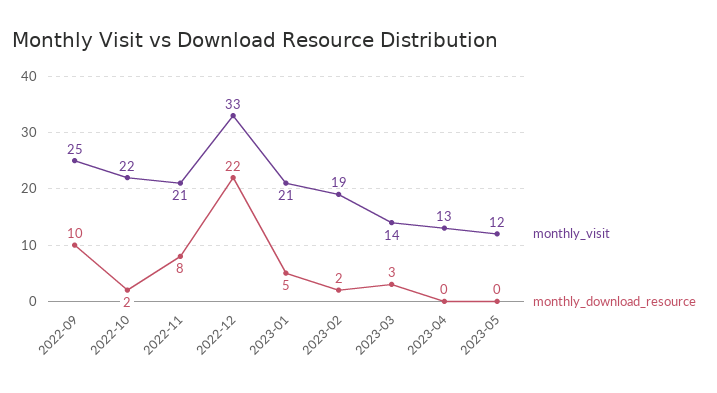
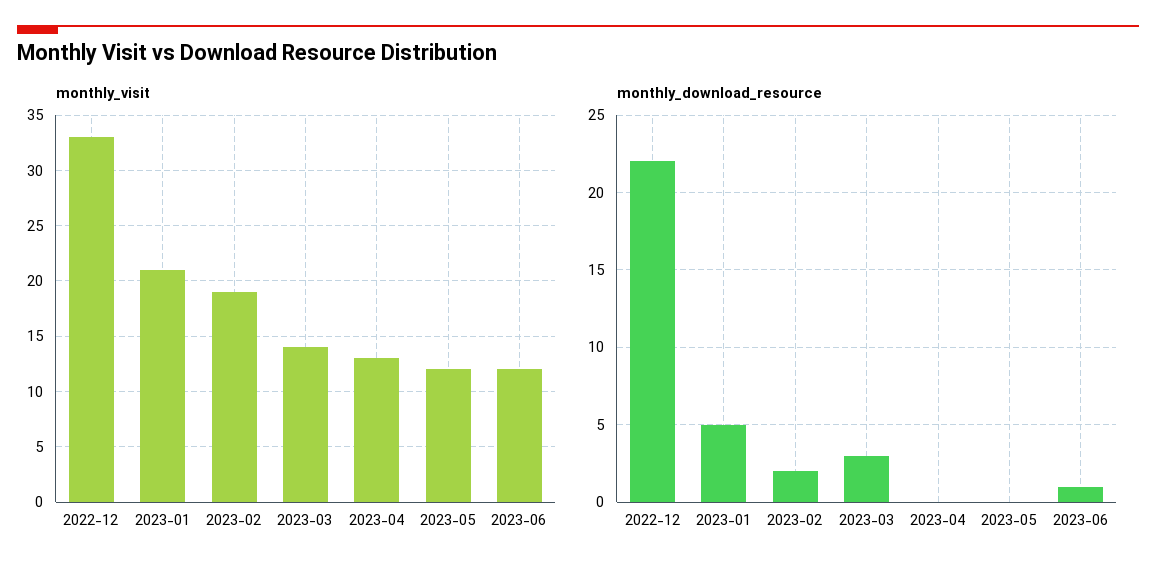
monthly_visit, 2022-09: 25 -> none
monthly_download_resource, 2022-09: 10 -> none
monthly_visit, 2022-10: 22 -> none
monthly_download_resource, 2022-10: 2 -> none
monthly_visit, 2022-11: 21 -> none
monthly_download_resource, 2022-11: 8 -> none
monthly_visit, 2023-06: none -> 12
monthly_download_resource, 2023-06: none -> 1

